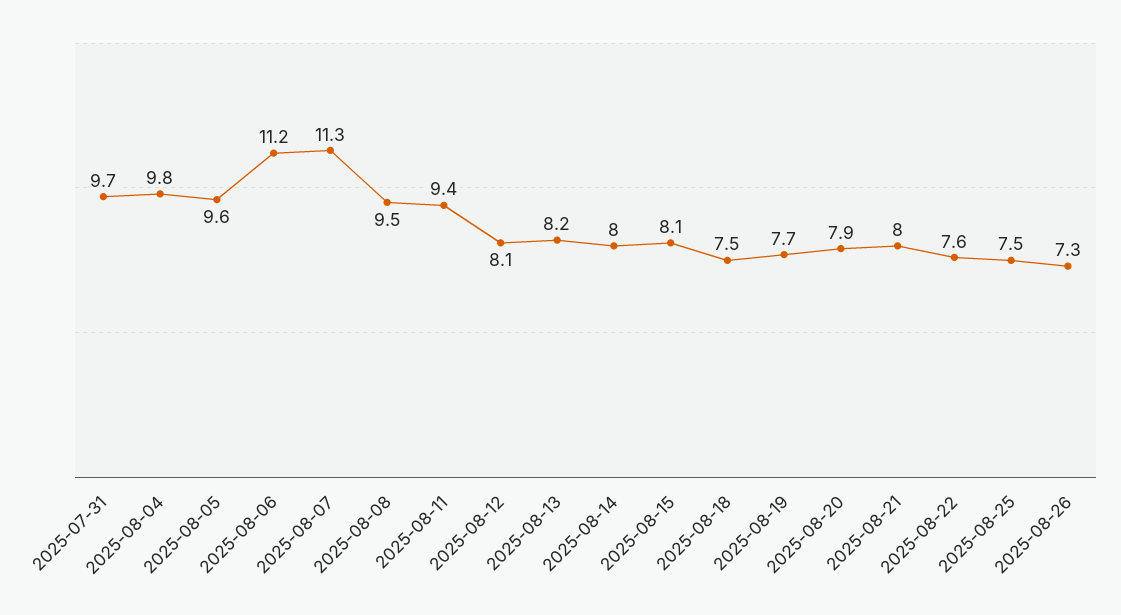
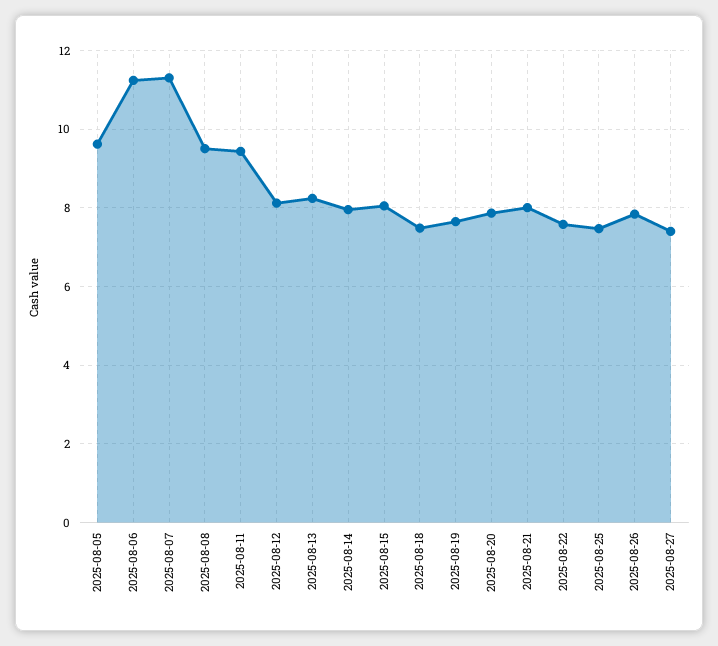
2025-07-31: 9.7 -> none
2025-08-04: 9.8 -> none
2025-08-26: 7.3 -> 7.8
2025-08-27: none -> 7.4

